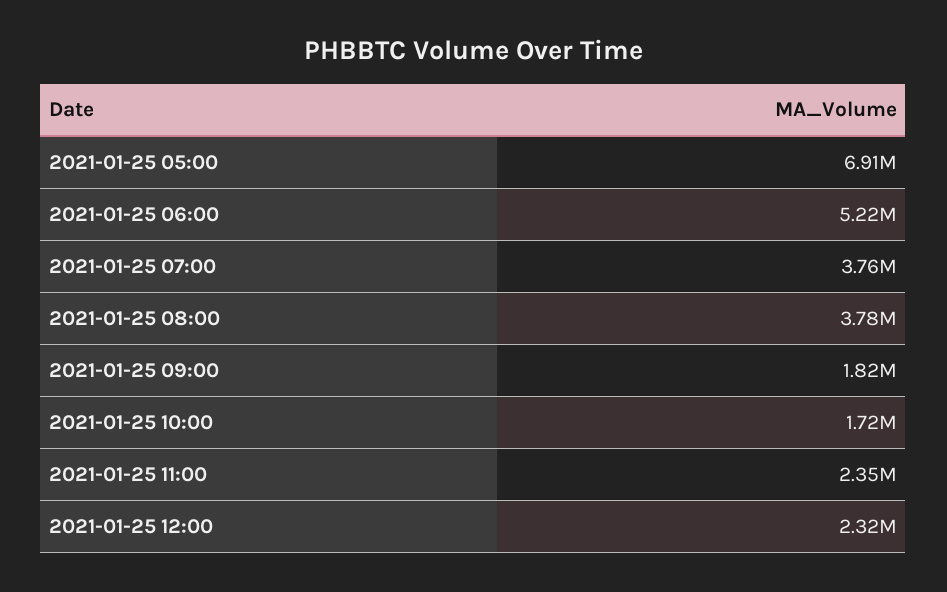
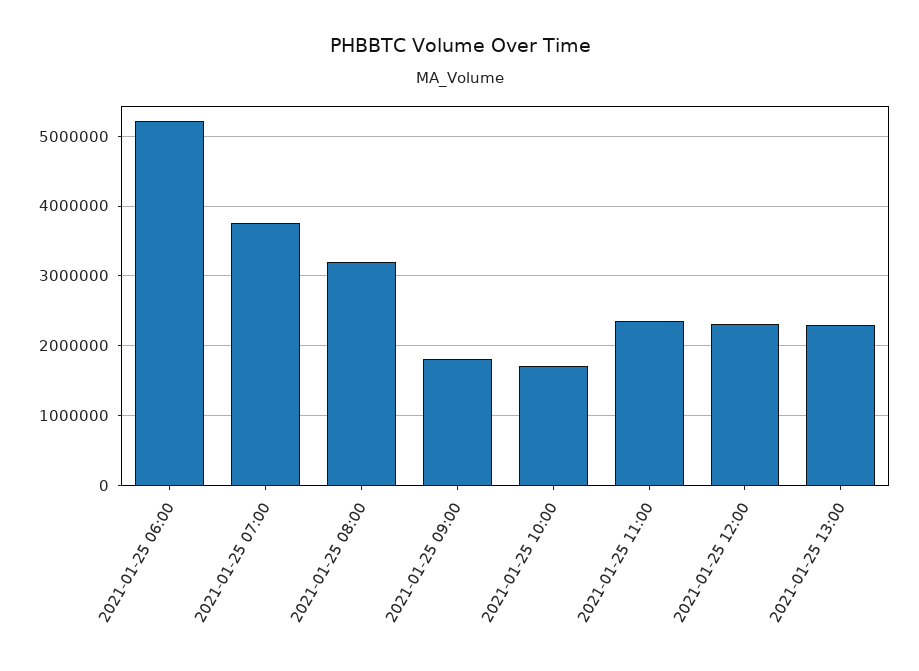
2021-01-25 05:00: 6910000 -> none
2021-01-25 08:00: 3780000 -> 3200000
2021-01-25 13:00: none -> 2300000

